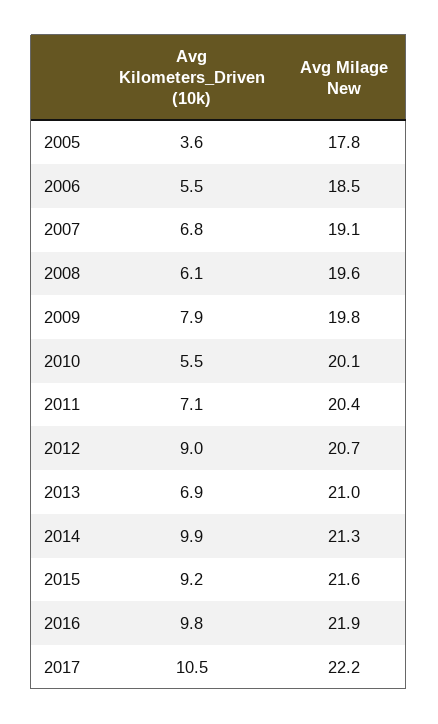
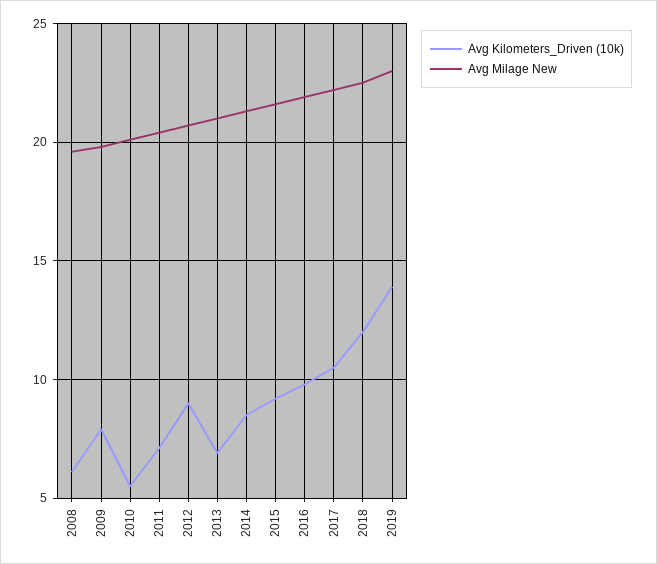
Avg Kilometers_Driven (10k), 2005: 3.6 -> none
Avg Milage New, 2005: 17.8 -> none
Avg Kilometers_Driven (10k), 2006: 5.5 -> none
Avg Milage New, 2006: 18.5 -> none
Avg Kilometers_Driven (10k), 2007: 6.8 -> none
Avg Milage New, 2007: 19.1 -> none
Avg Kilometers_Driven (10k), 2014: 9.9 -> 8.5
Avg Kilometers_Driven (10k), 2018: none -> 12
Avg Milage New, 2018: none -> 22.5
Avg Kilometers_Driven (10k), 2019: none -> 14
Avg Milage New, 2019: none -> 23

